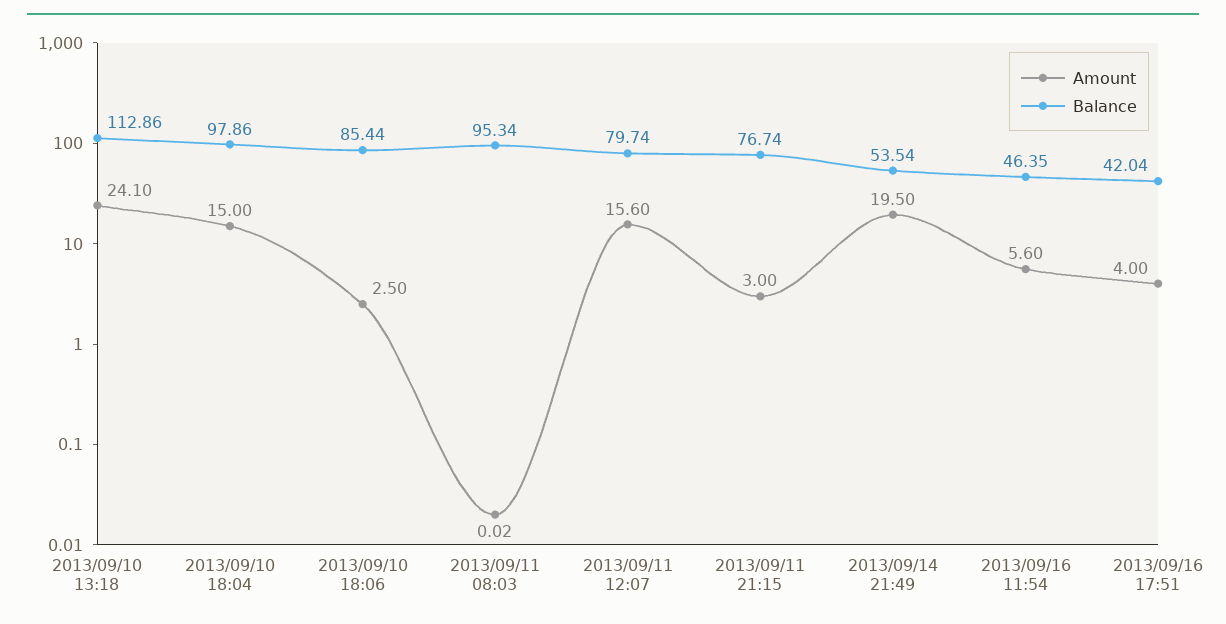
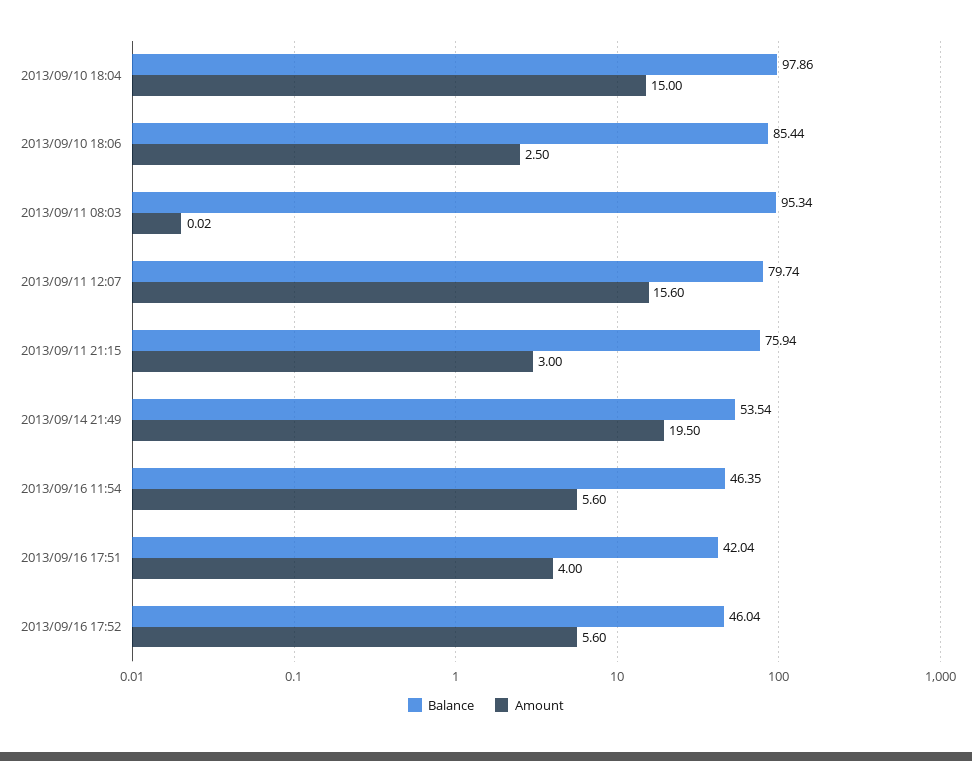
Amount, 2013/09/10 13:18: 24.1 -> none
Balance, 2013/09/10 13:18: 112.86 -> none
Balance, 2013/09/11 21:15: 76.74 -> 75.94
Balance, 2013/09/16 17:52: none -> 46.04
Amount, 2013/09/16 17:52: none -> 5.6

